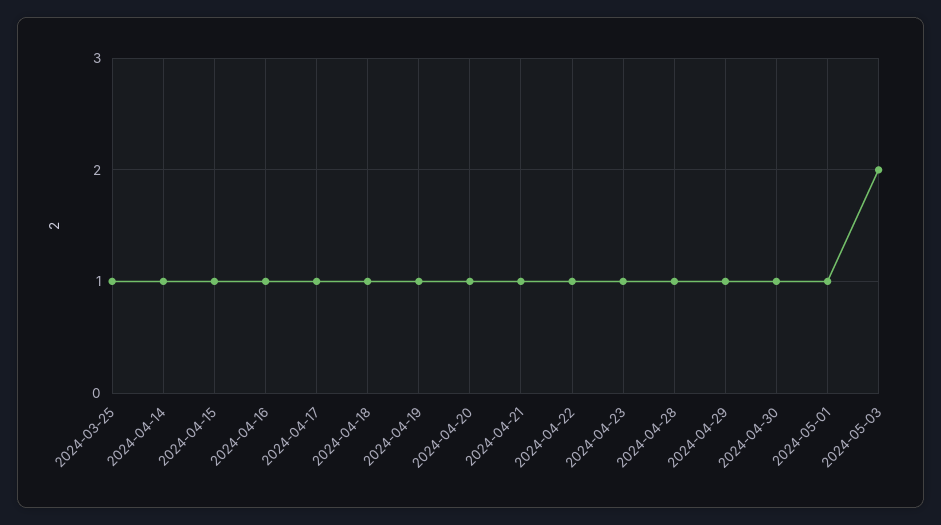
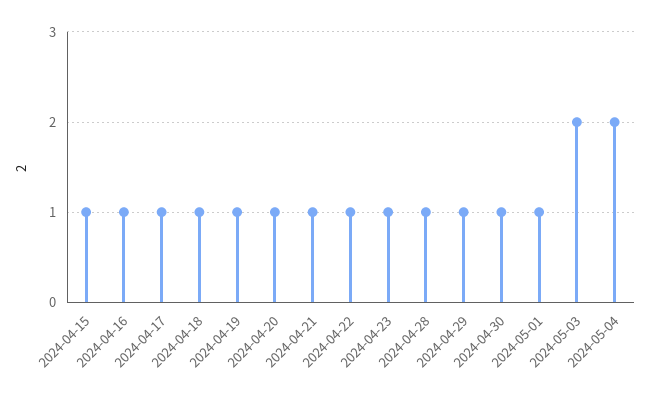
2024-03-25: 1 -> none
2024-04-14: 1 -> none
2024-05-04: none -> 2

